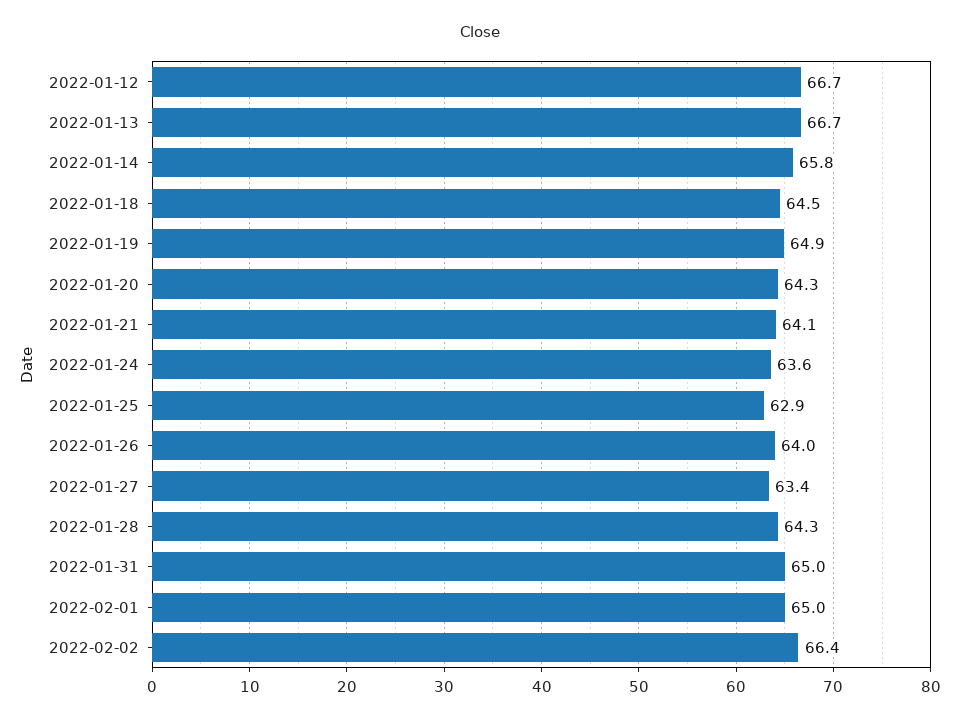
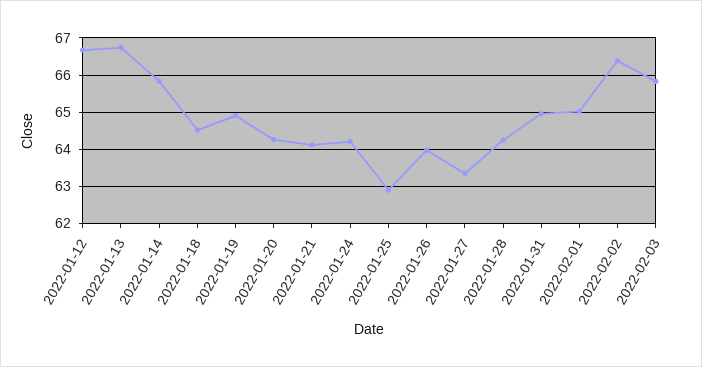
2022-01-24: 63.6 -> 64.2
2022-02-03: none -> 65.8

